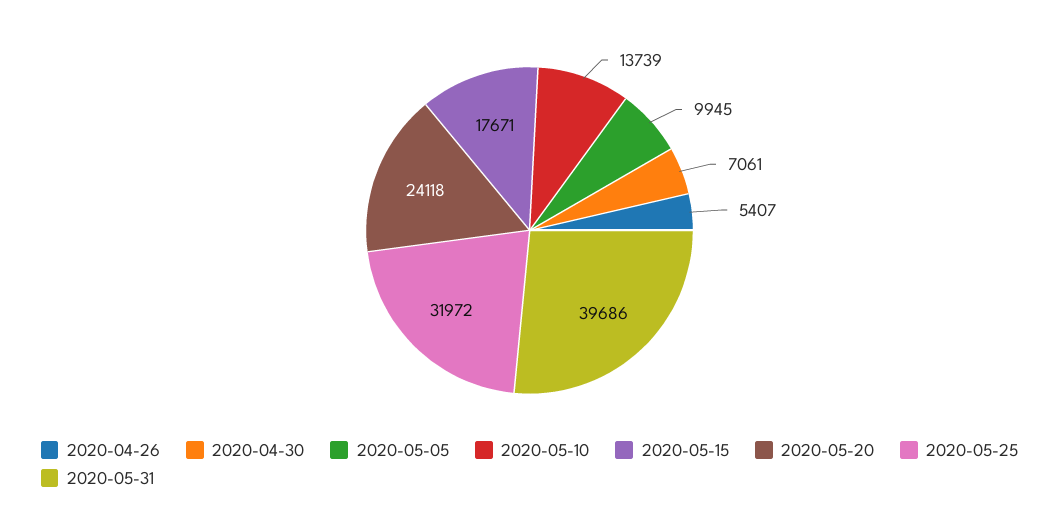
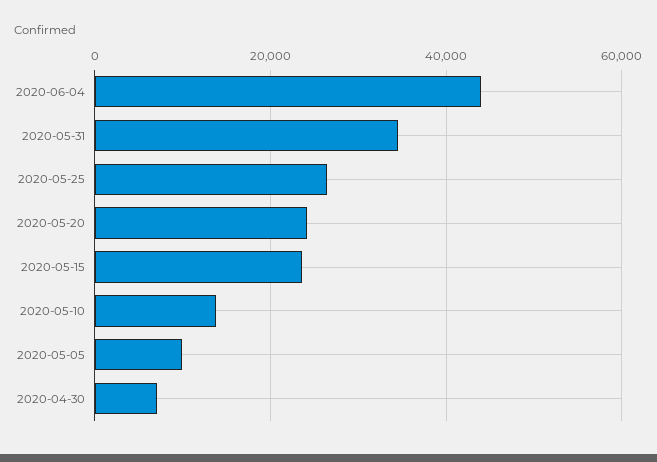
2020-04-26: 5407 -> none
2020-05-15: 17671 -> 24000
2020-05-25: 31972 -> 26000
2020-05-31: 39686 -> 34000
2020-06-04: none -> 44000

